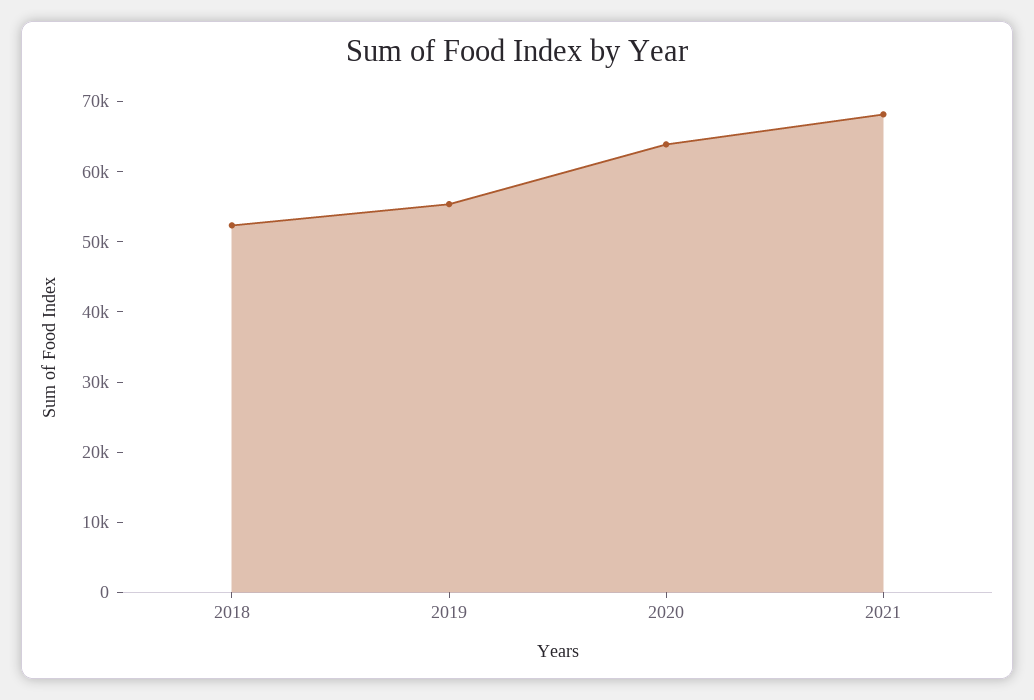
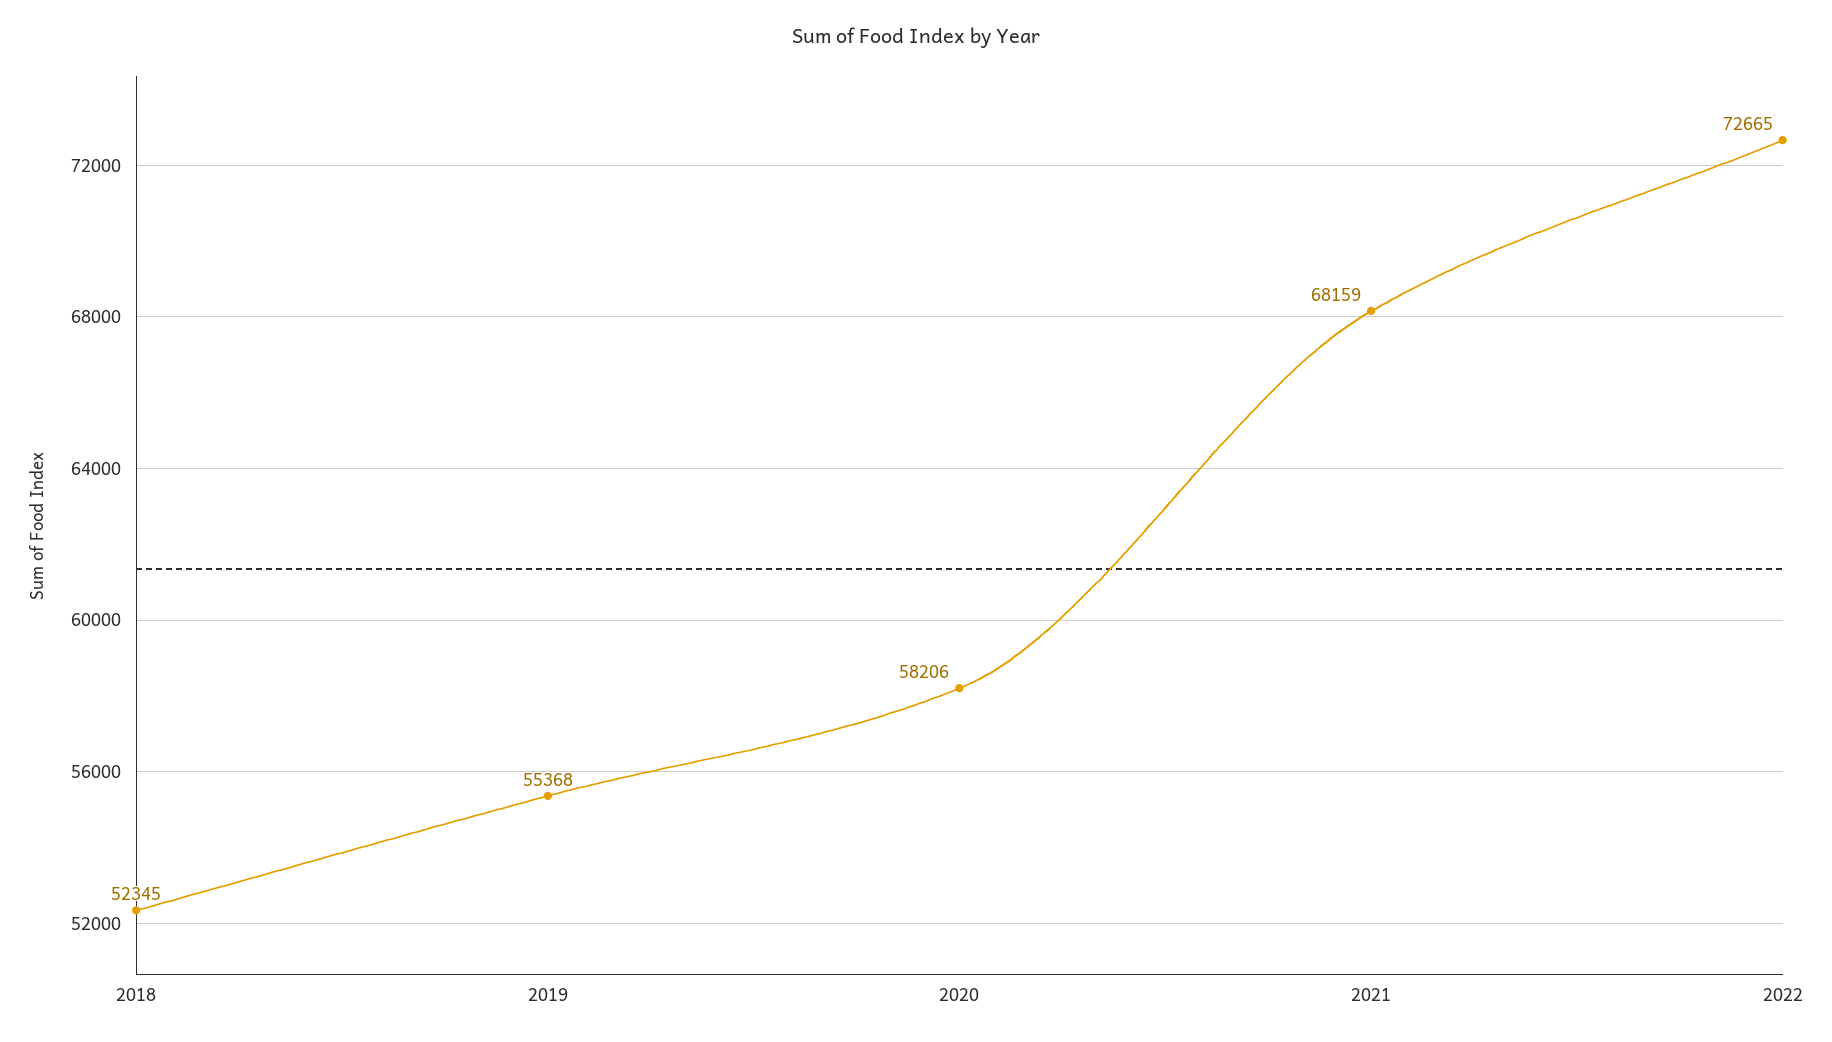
2020: 64000 -> 58206
2022: none -> 72665

